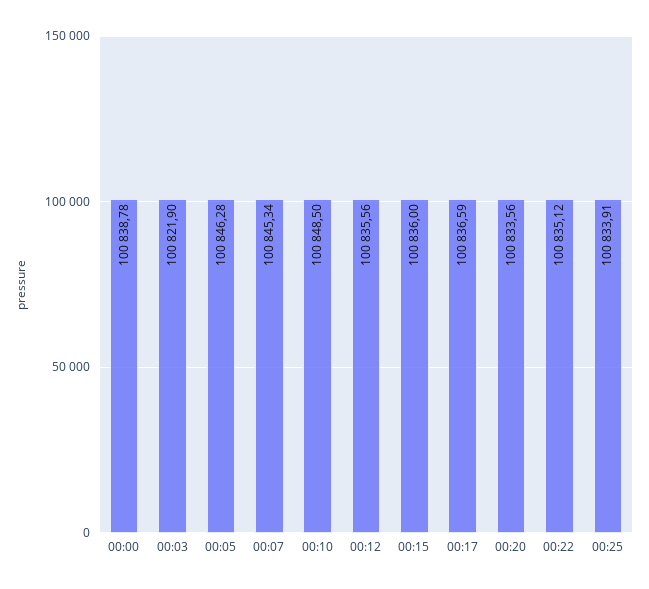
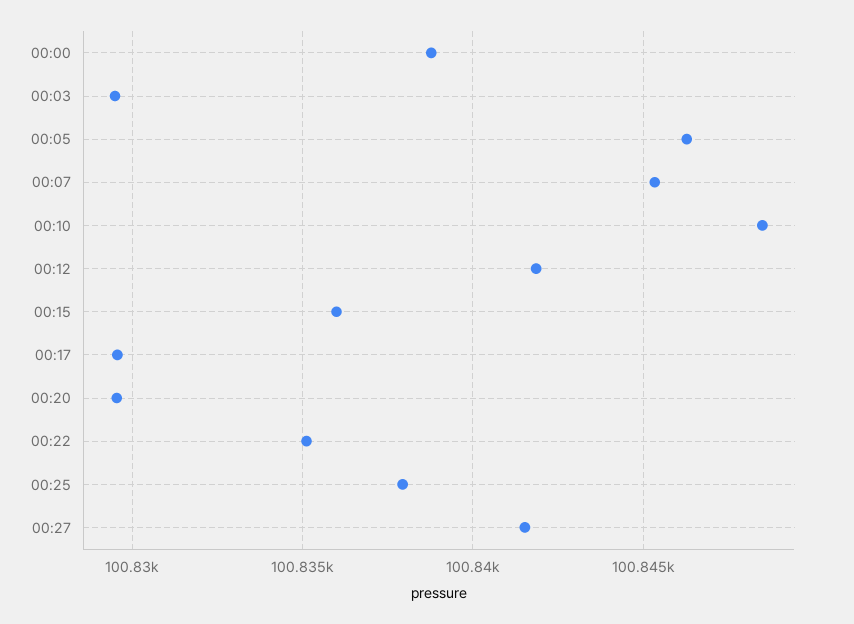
00:03: 100821.9 -> 100829.5
00:12: 100835.56 -> 100842
00:17: 100836.59 -> 100829.5
00:20: 100833.56 -> 100829.5
00:25: 100833.91 -> 100838
00:27: none -> 100841.5

